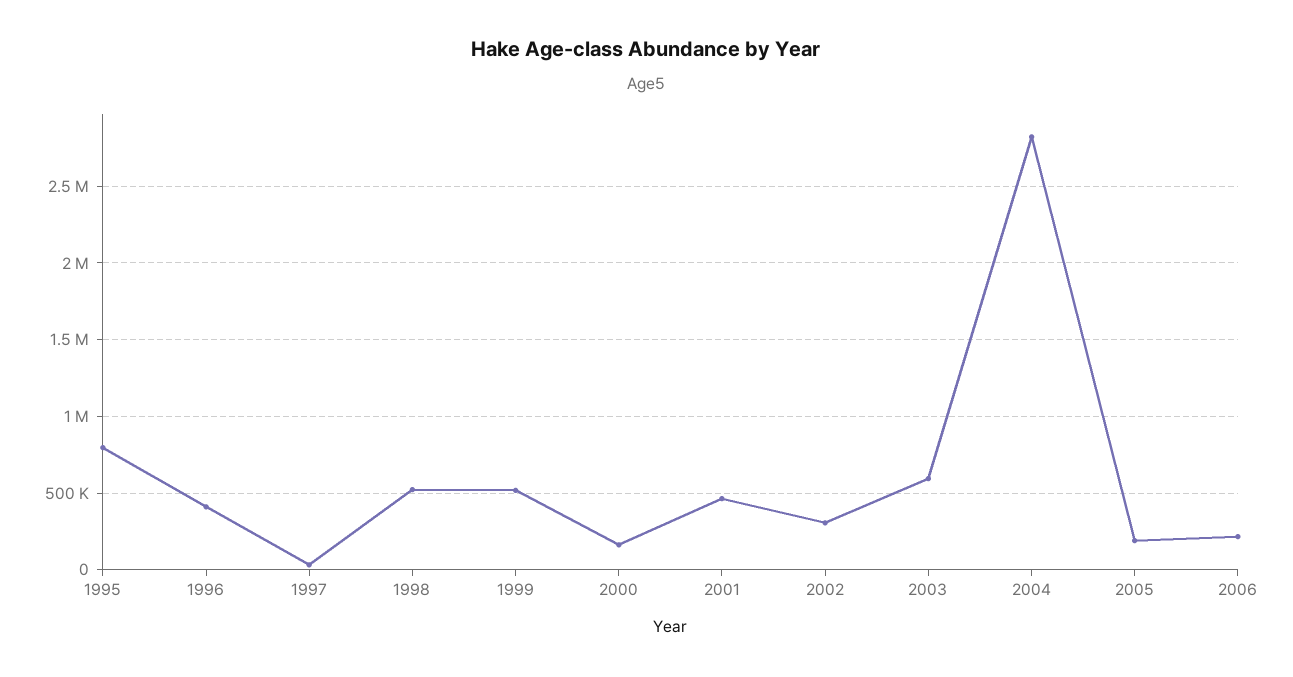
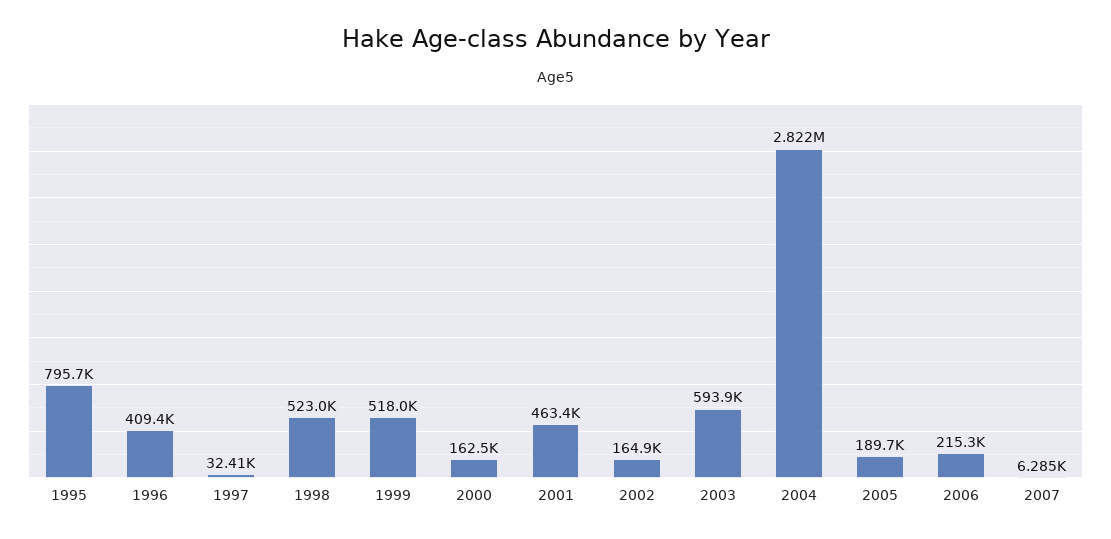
2002: 300000 -> 164900
2007: none -> 6285

